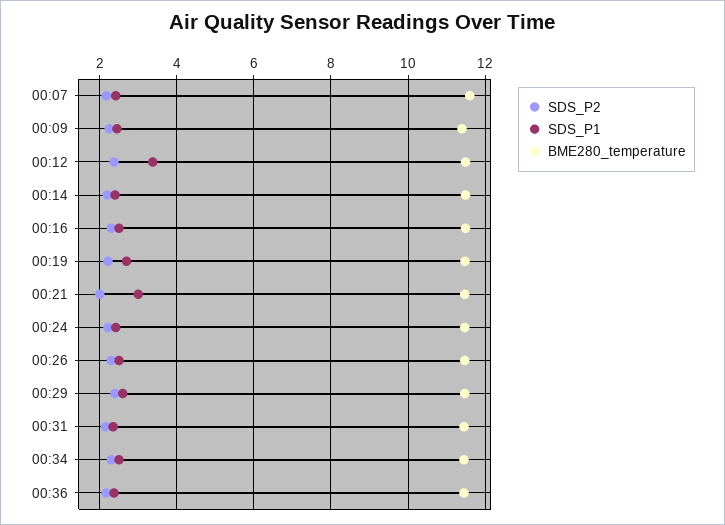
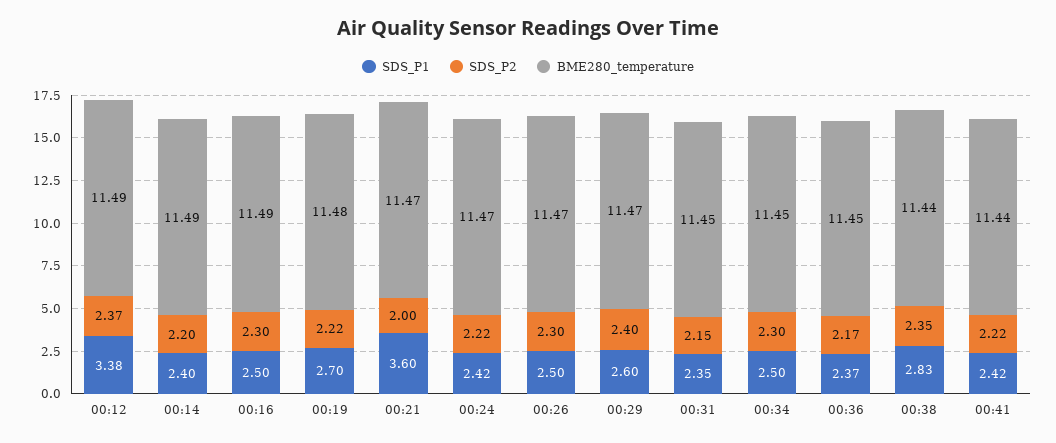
SDS_P2, 00:07: 2.2 -> none
SDS_P1, 00:07: 2.4 -> none
BME280_temperature, 00:07: 11.6 -> none
SDS_P2, 00:09: 2.2 -> none
SDS_P1, 00:09: 2.4 -> none
BME280_temperature, 00:09: 11.4 -> none
SDS_P1, 00:21: 3 -> 3.6
SDS_P1, 00:38: none -> 2.83
SDS_P2, 00:38: none -> 2.35
BME280_temperature, 00:38: none -> 11.44
SDS_P1, 00:41: none -> 2.42
SDS_P2, 00:41: none -> 2.22
BME280_temperature, 00:41: none -> 11.44

